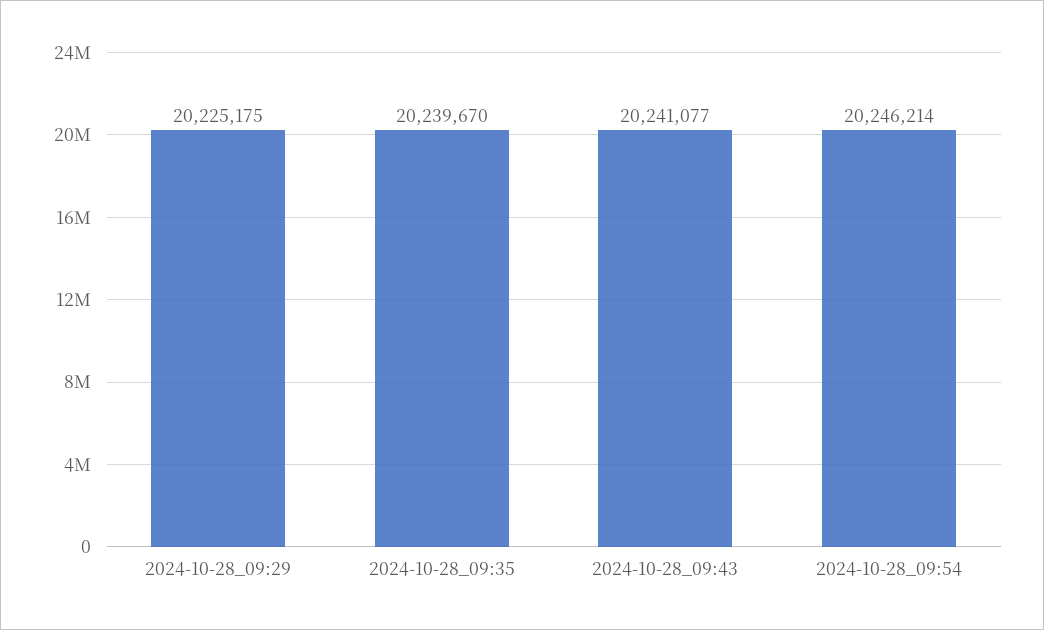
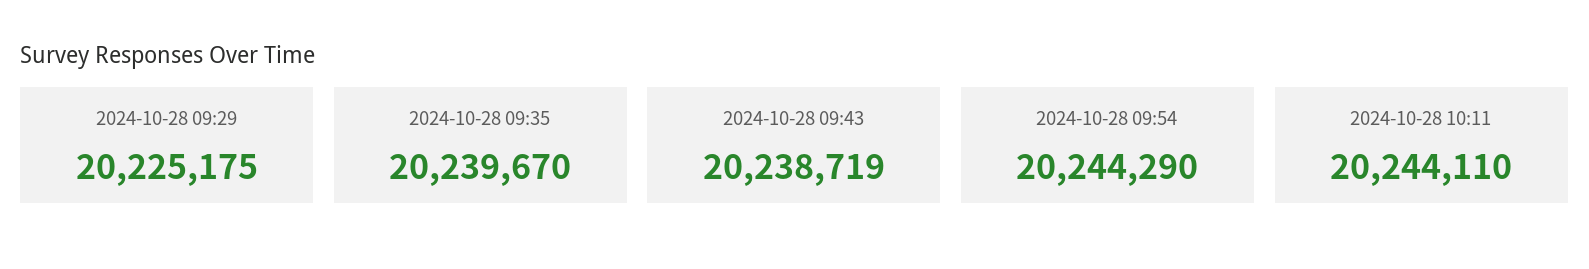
2024-10-28_09:43: 20241077 -> 20238719
2024-10-28_09:54: 20246214 -> 20244290
2024-10-28 10:11: none -> 20244110

